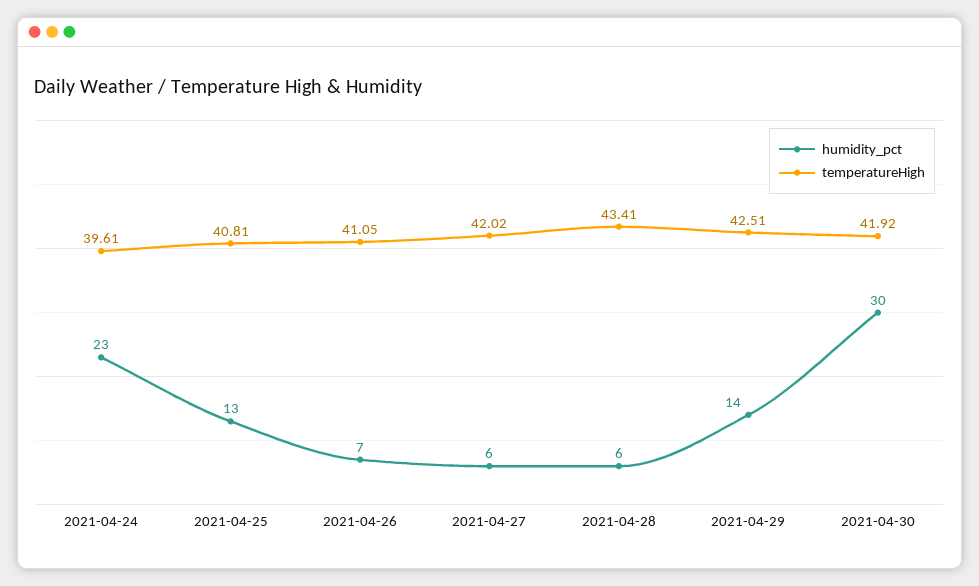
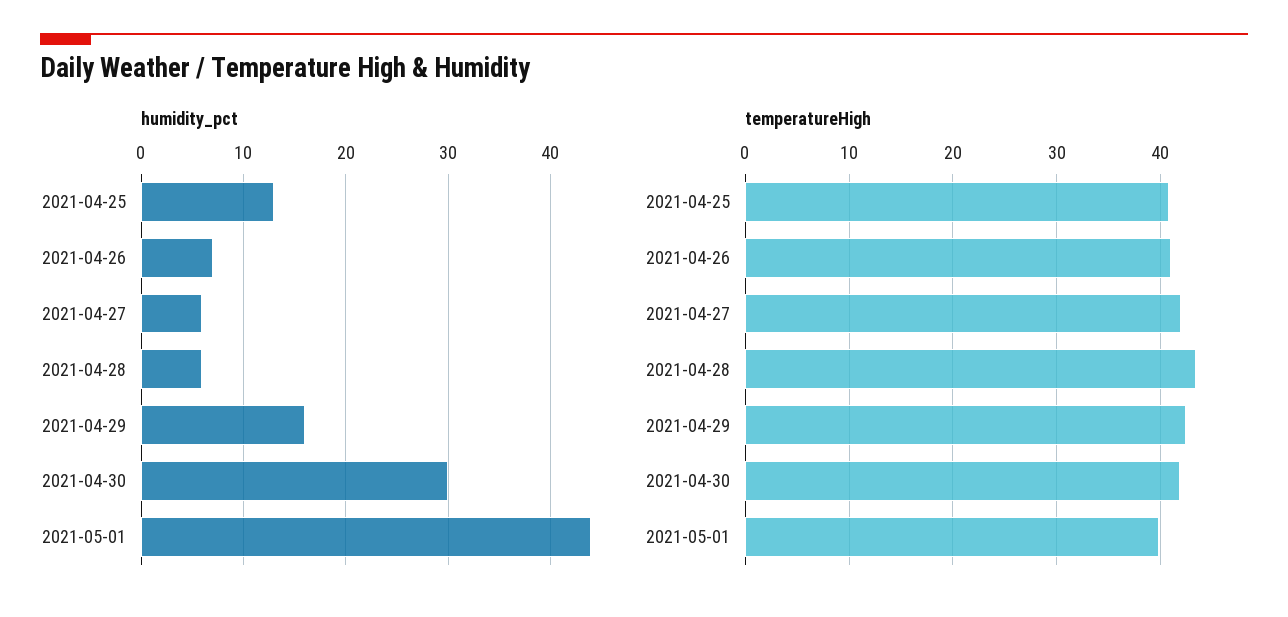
humidity_pct, 2021-04-24: 23 -> none
temperatureHigh, 2021-04-24: 39.61 -> none
humidity_pct, 2021-04-29: 14 -> 16
humidity_pct, 2021-05-01: none -> 44
temperatureHigh, 2021-05-01: none -> 40

